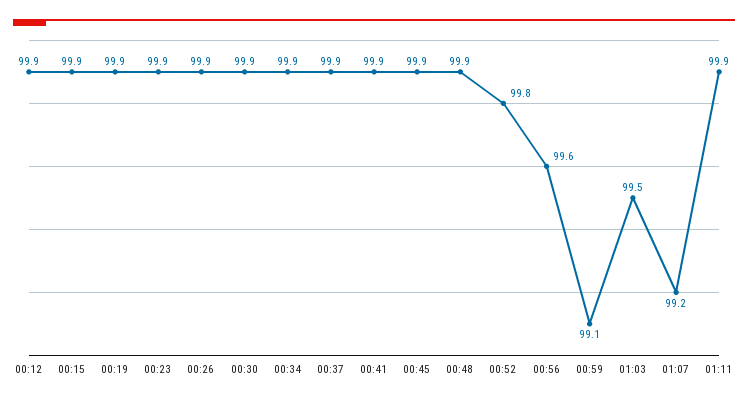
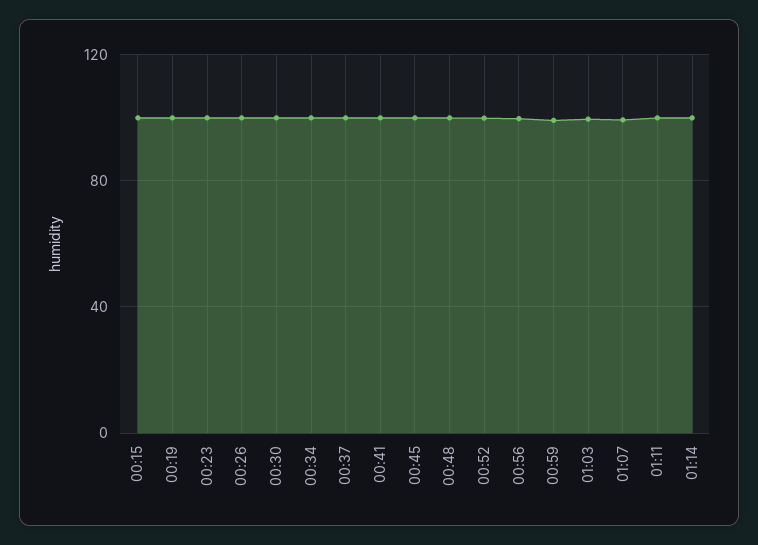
00:12: 99.9 -> none
01:14: none -> 100

